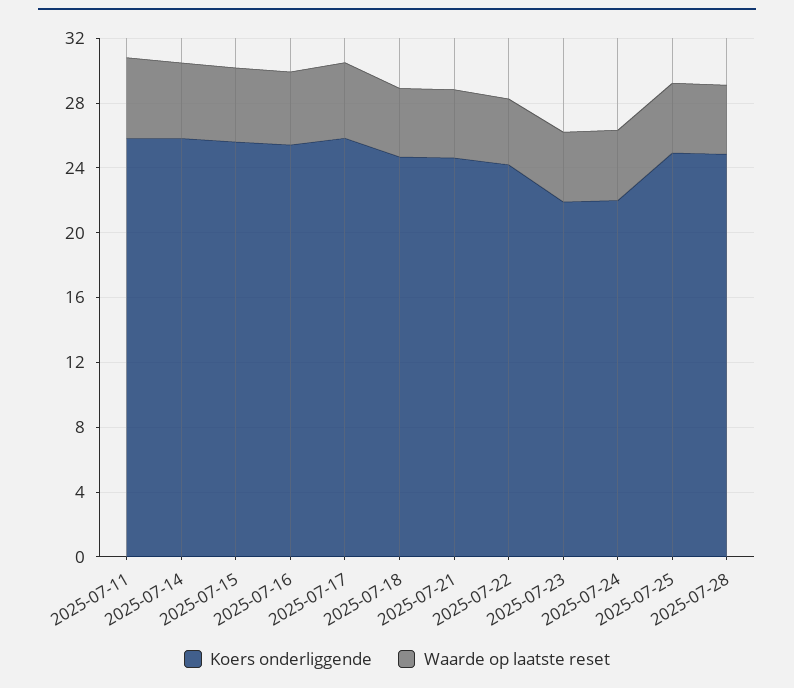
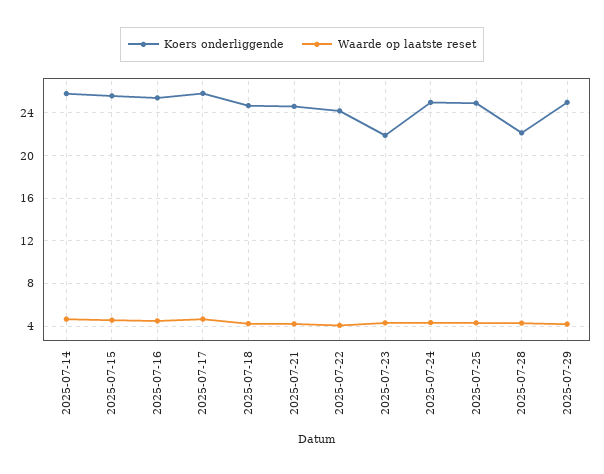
Koers onderliggende, 2025-07-11: 26 -> none
Waarde op laatste reset, 2025-07-11: 5 -> none
Koers onderliggende, 2025-07-24: 22 -> 25
Koers onderliggende, 2025-07-28: 25 -> 22
Koers onderliggende, 2025-07-29: none -> 25
Waarde op laatste reset, 2025-07-29: none -> 4

